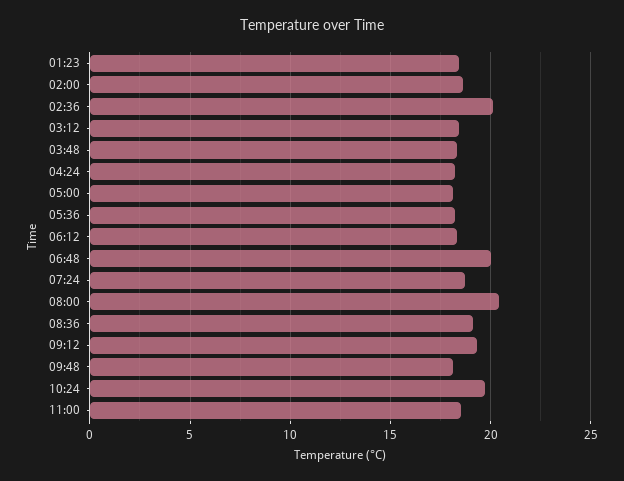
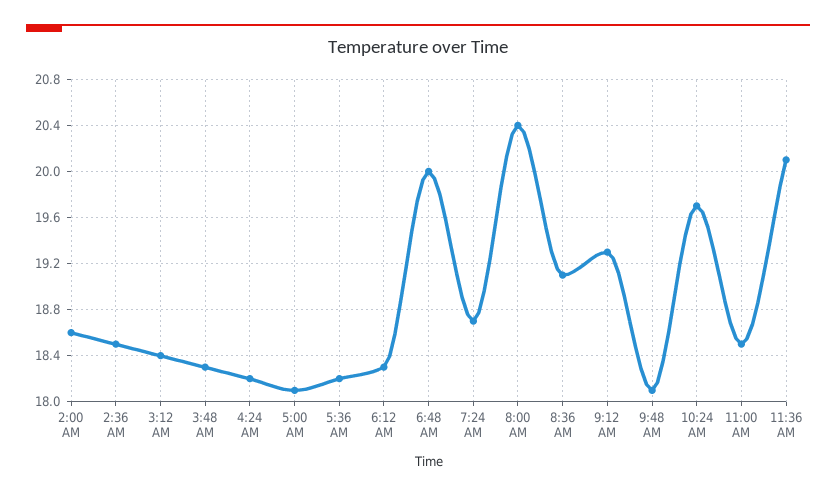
01:23: 18.5 -> none
02:36: 20 -> 18.5
11:36 AM: none -> 20.1

